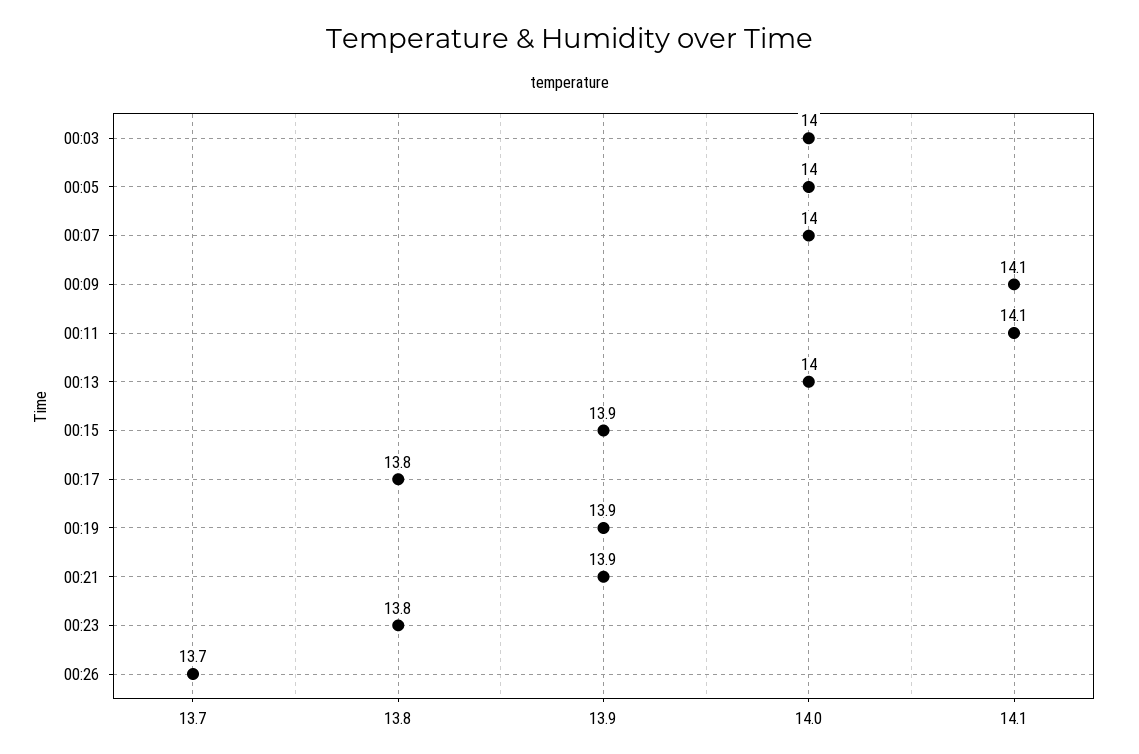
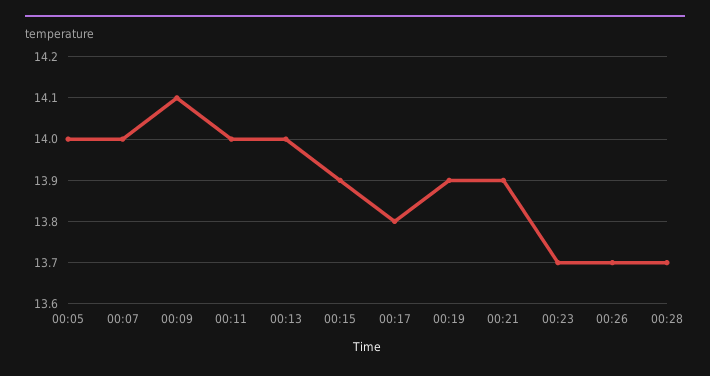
00:03: 14 -> none
00:11: 14.1 -> 14
00:23: 13.8 -> 13.7
00:28: none -> 13.7

